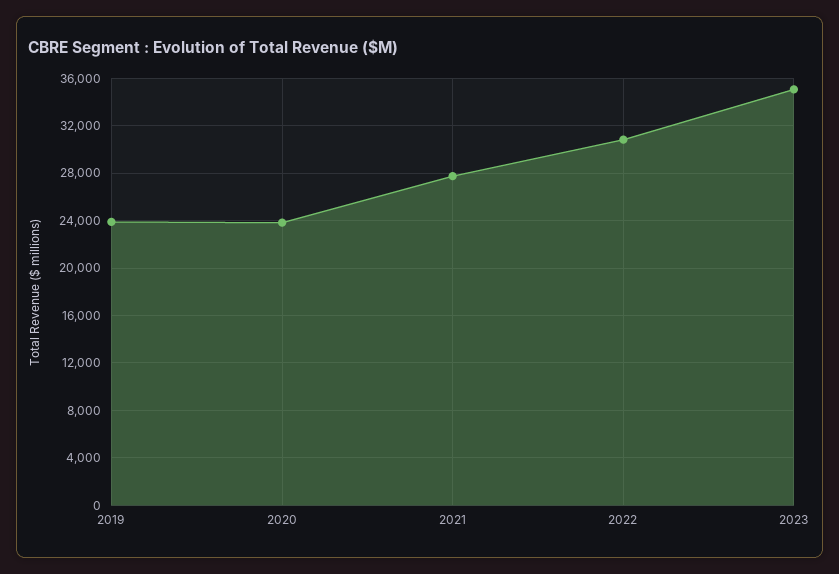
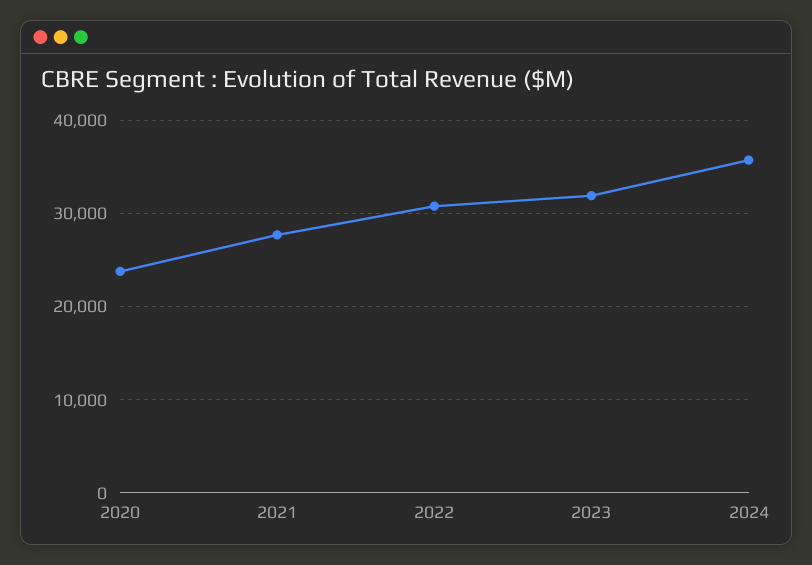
2019: 24000 -> none
2023: 35000 -> 32000
2024: none -> 36000

